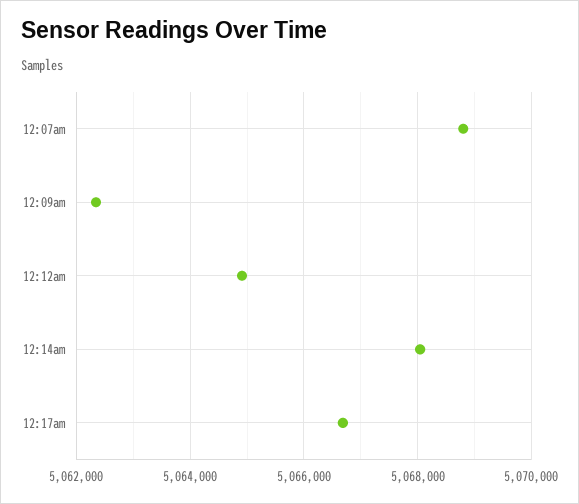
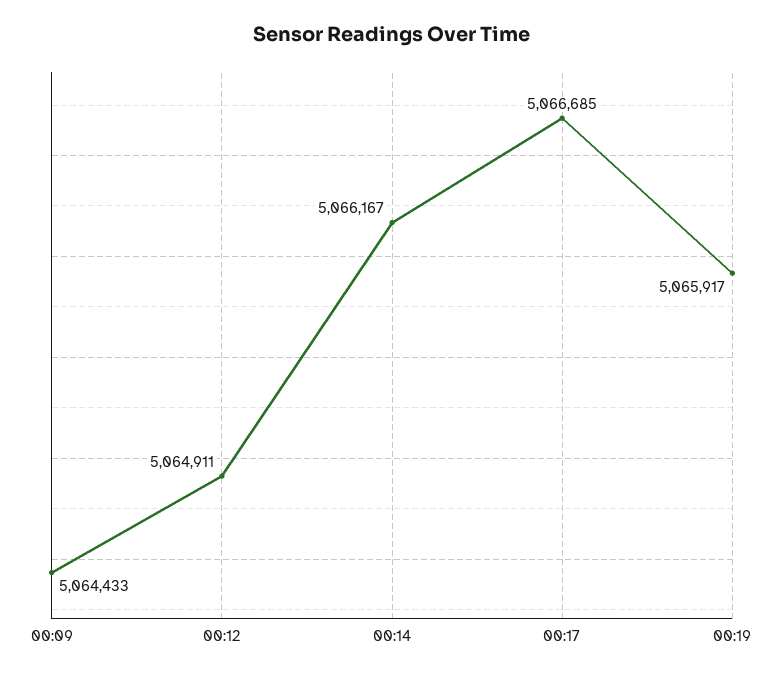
12:07am: 5068800 -> none
12:09am: 5062400 -> 5064433
12:14am: 5068000 -> 5066167
00:19: none -> 5065917

